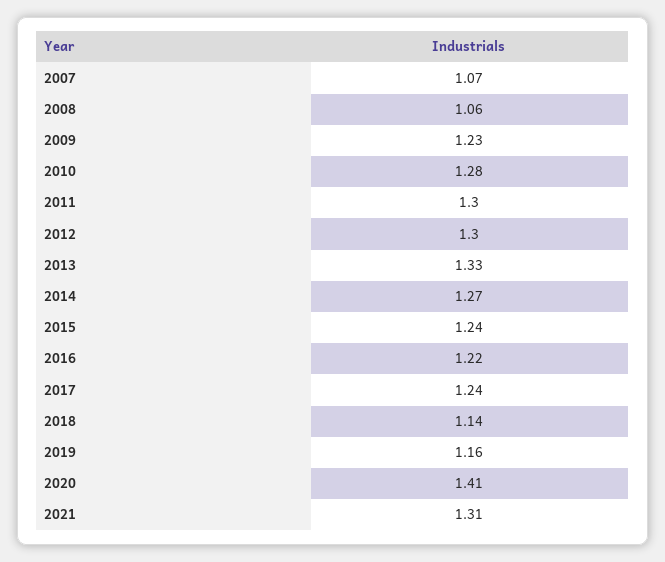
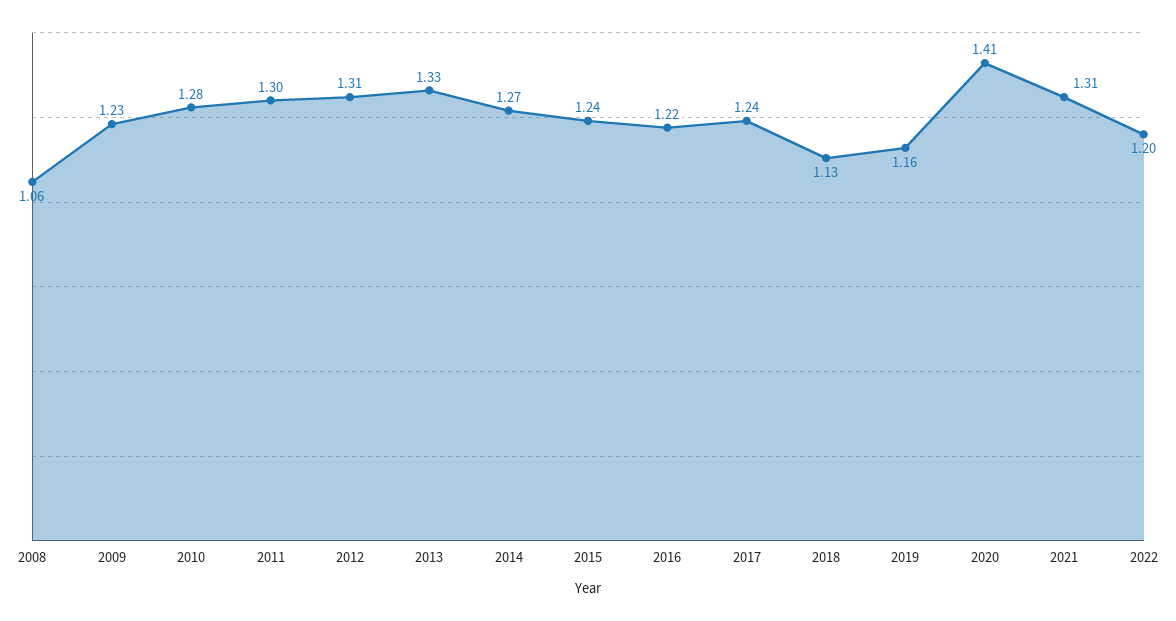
2007: 1.07 -> none
2012: 1.3 -> 1.31
2018: 1.14 -> 1.13
2022: none -> 1.2

